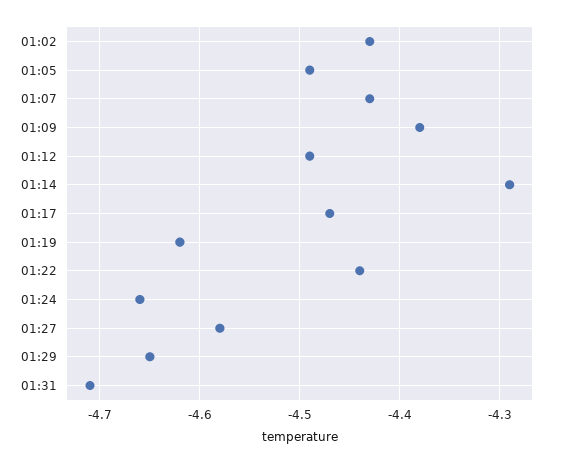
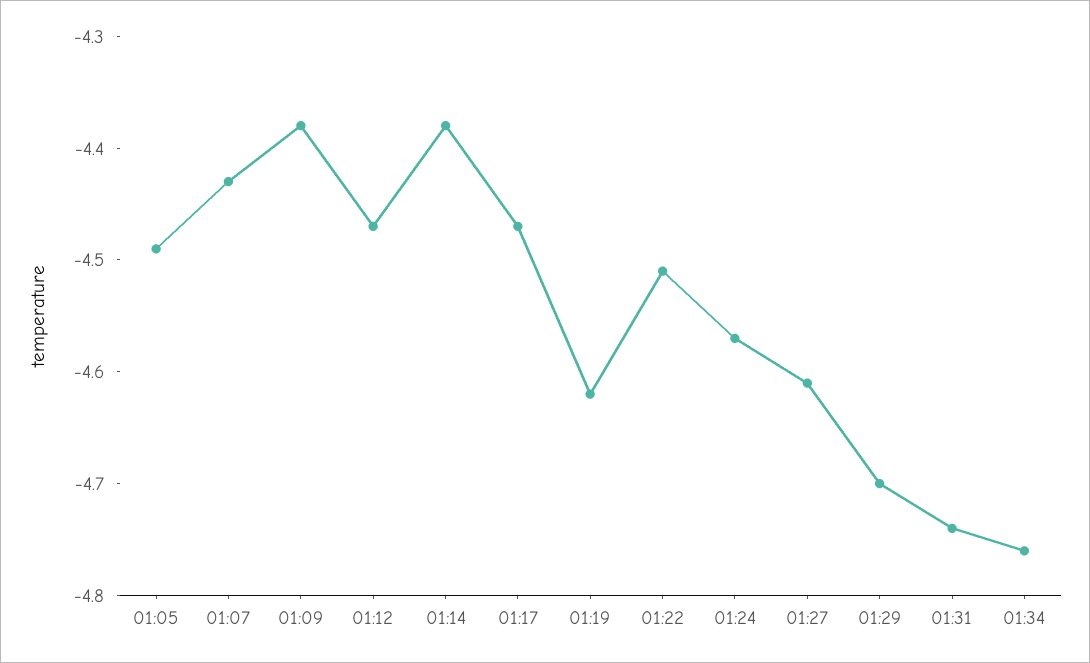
01:02: -4.43 -> none
01:12: -4.49 -> -4.47
01:14: -4.29 -> -4.38
01:22: -4.44 -> -4.51
01:24: -4.66 -> -4.57
01:27: -4.58 -> -4.61
01:29: -4.65 -> -4.7
01:31: -4.71 -> -4.74
01:34: none -> -4.76

